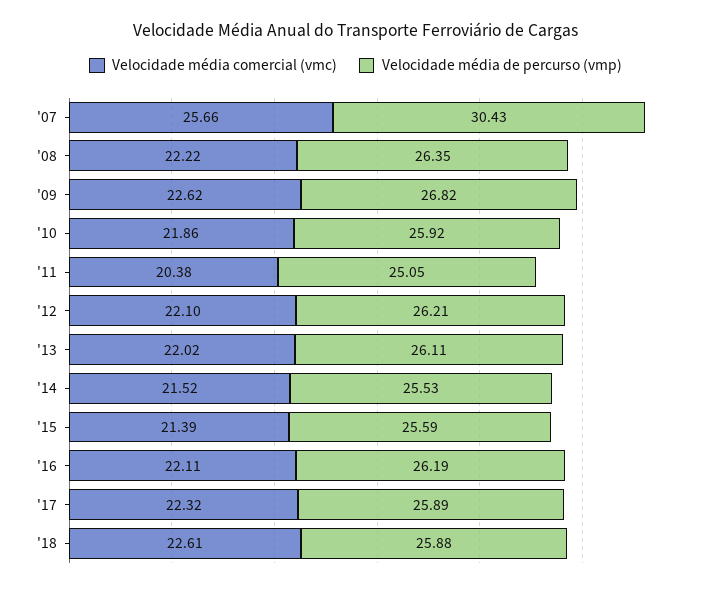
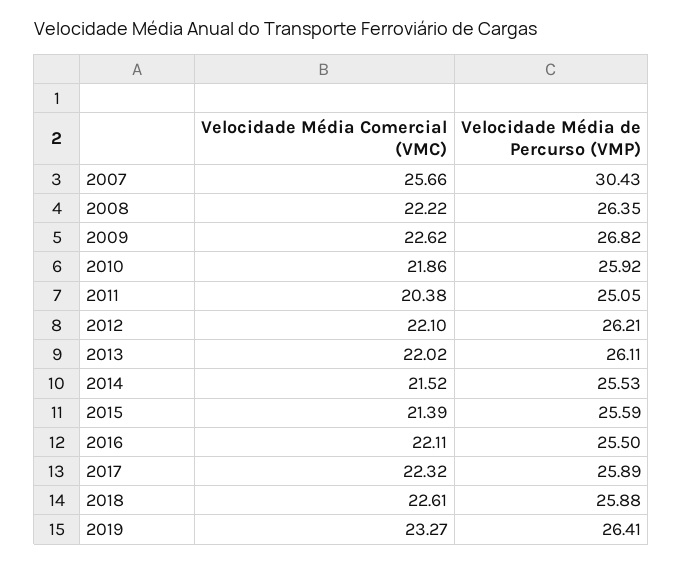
Velocidade média de percurso (vmp), '16: 26.19 -> 25.5
Velocidade média comercial (vmc), 2019: none -> 23.27
Velocidade média de percurso (vmp), 2019: none -> 26.41

